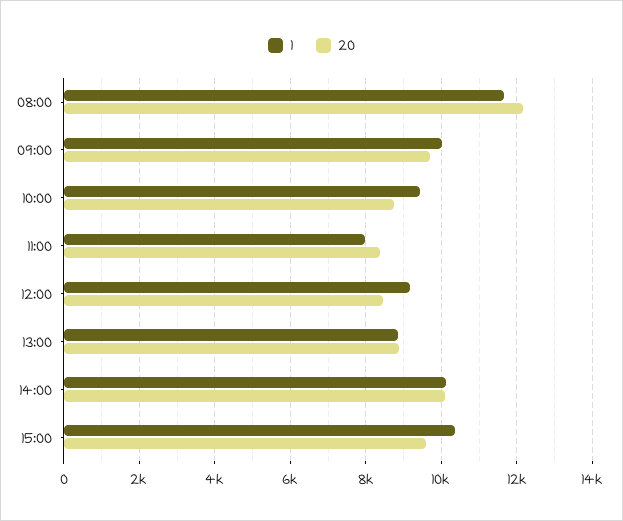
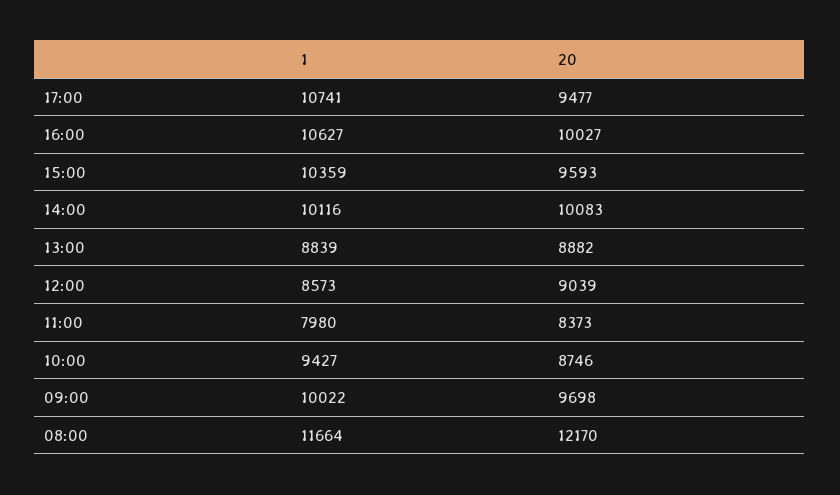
1, 12:00: 9200 -> 8573
20, 12:00: 8400 -> 9039
1, 17:00: none -> 10741
20, 17:00: none -> 9477
1, 16:00: none -> 10627
20, 16:00: none -> 10027

